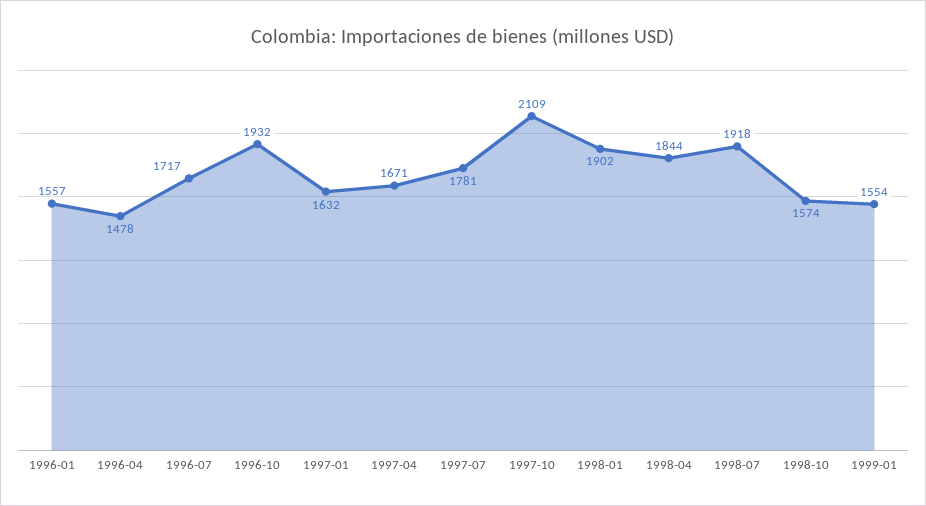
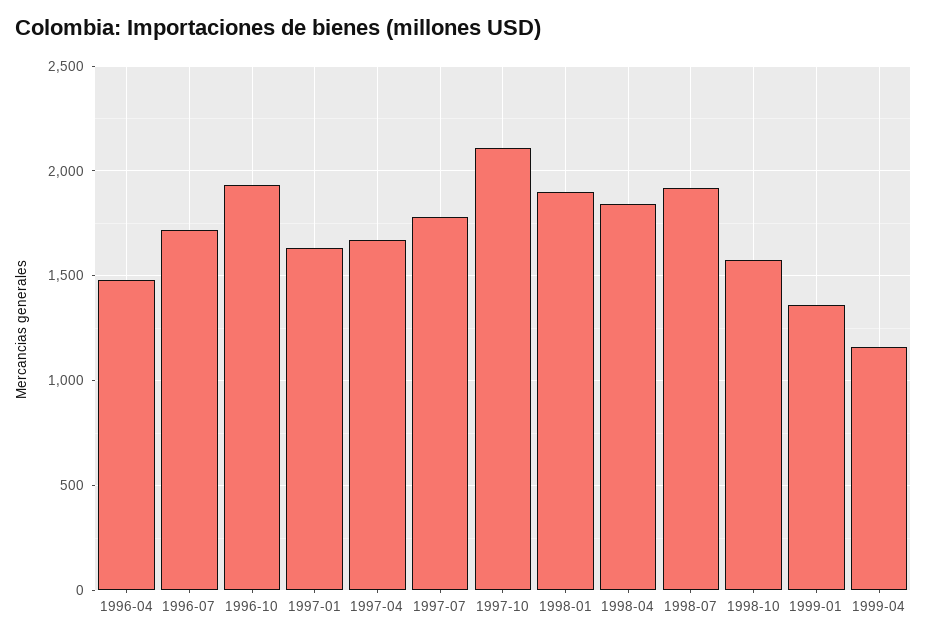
1996-01: 1557 -> none
1999-01: 1554 -> 1350
1999-04: none -> 1150

